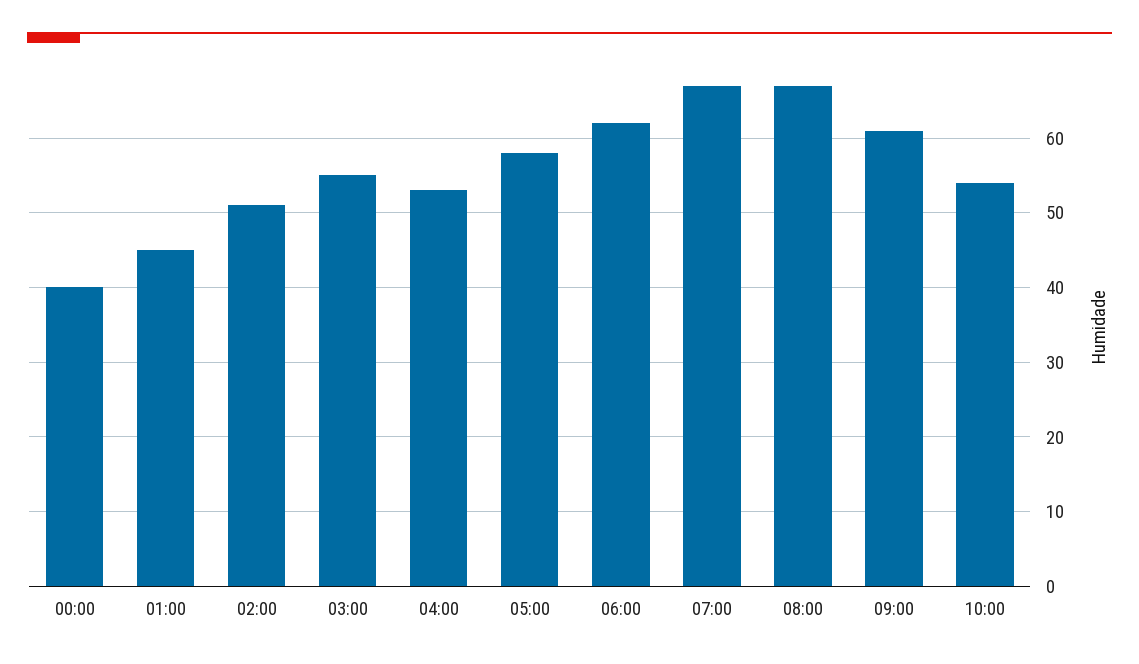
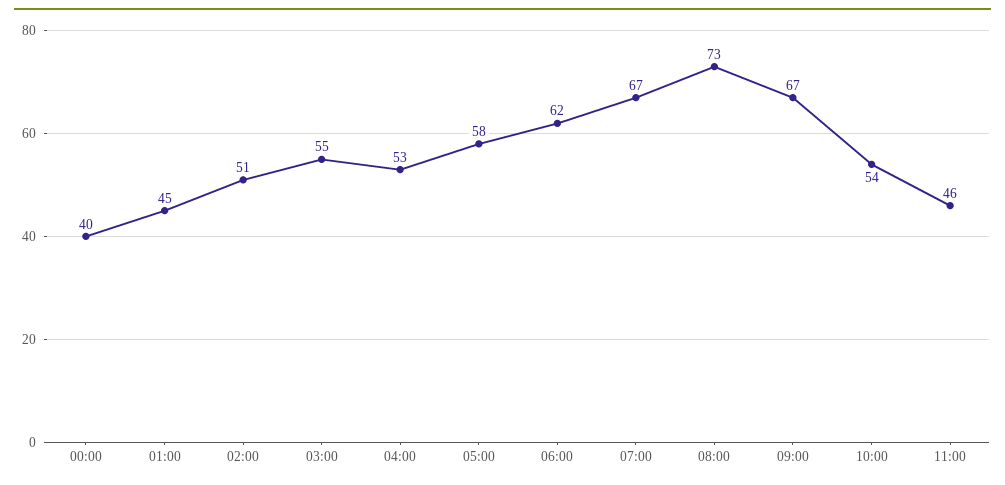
08:00: 67 -> 73
09:00: 61 -> 67
11:00: none -> 46

